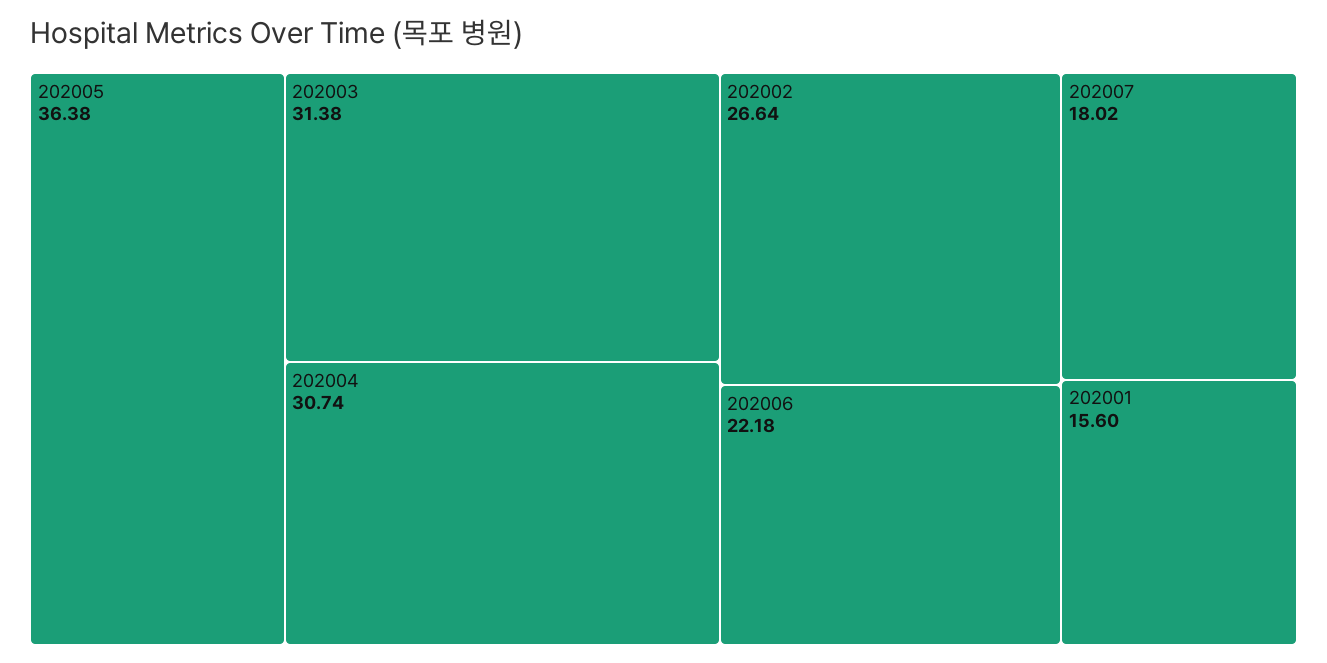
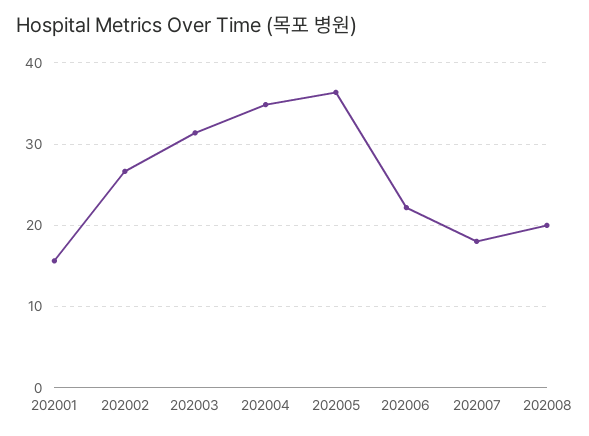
202004: 30.74 -> 35
202008: none -> 20

